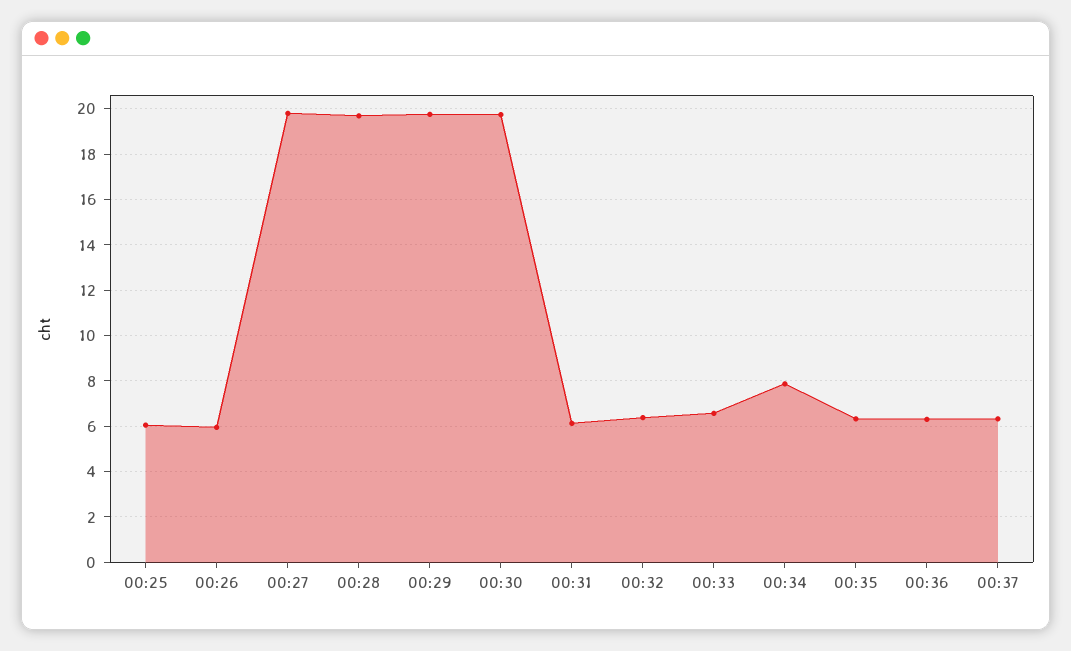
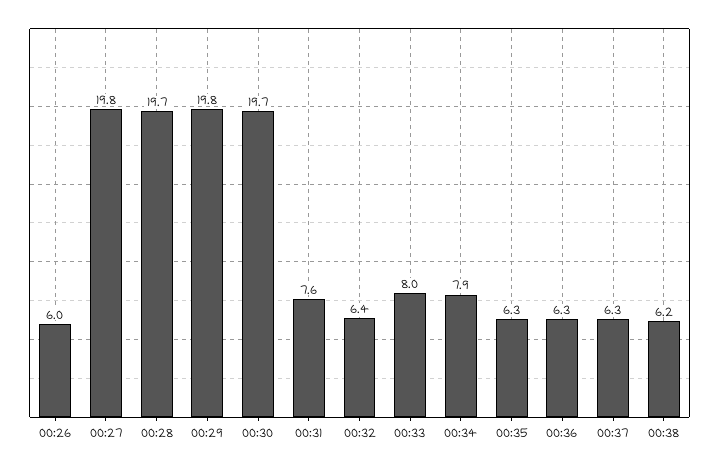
00:25: 6 -> none
00:31: 6 -> 7.6
00:33: 6.5 -> 8
00:38: none -> 6.2

